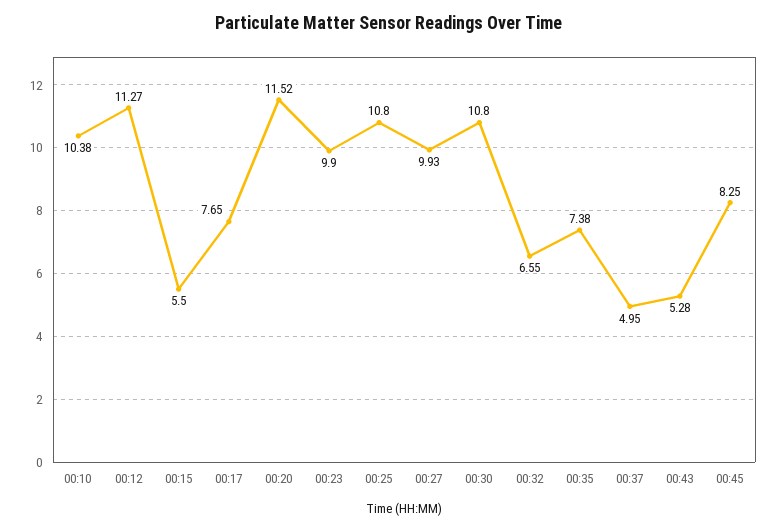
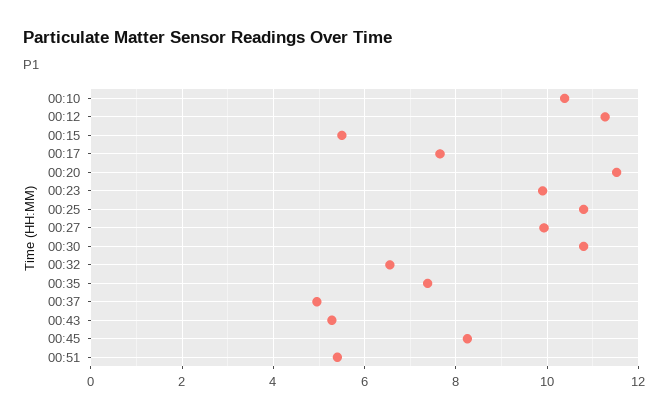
00:51: none -> 5.4

